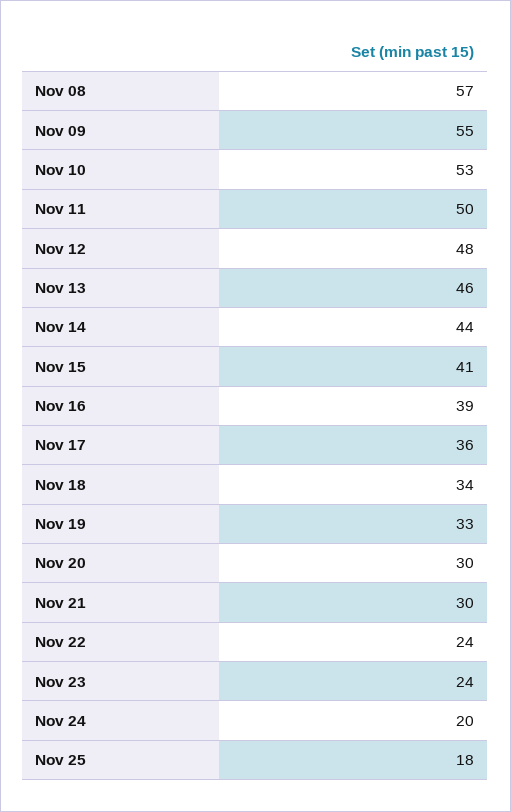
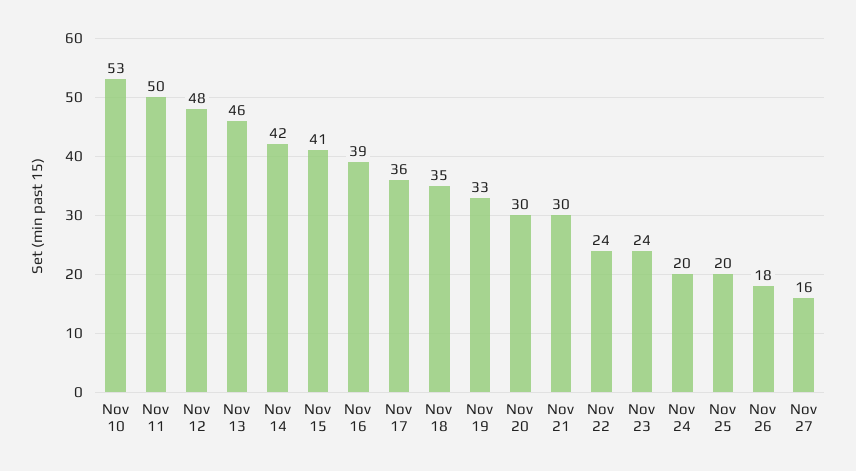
Nov 08: 57 -> none
Nov 09: 55 -> none
Nov 14: 44 -> 42
Nov 18: 34 -> 35
Nov 25: 18 -> 20
Nov 26: none -> 18
Nov 27: none -> 16

